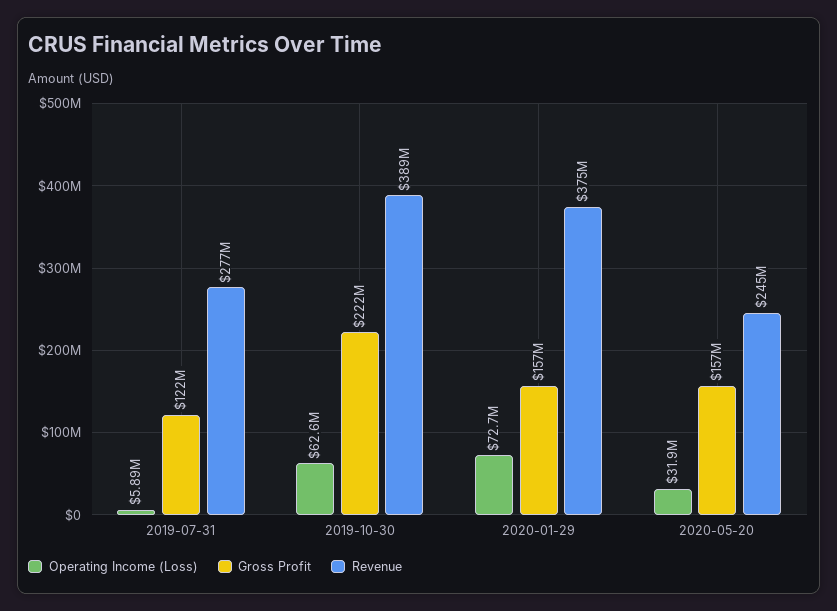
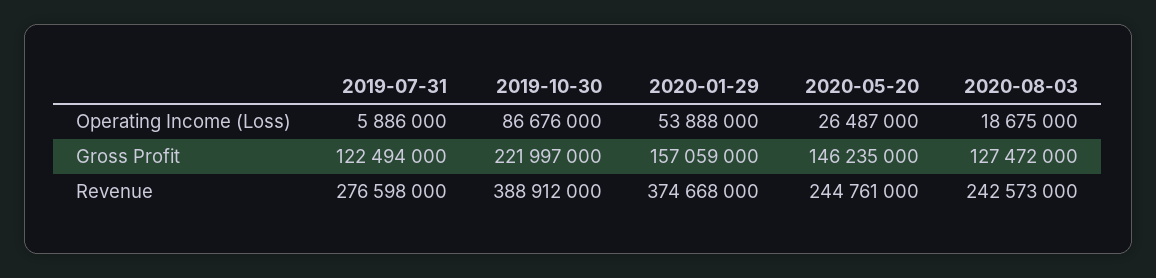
Operating Income (Loss), 2019-10-30: 62600000 -> 86676000
Operating Income (Loss), 2020-01-29: 72700000 -> 53888000
Operating Income (Loss), 2020-05-20: 31900000 -> 26487000
Gross Profit, 2020-05-20: 157000000 -> 146235000
Operating Income (Loss), 2020-08-03: none -> 18675000
Gross Profit, 2020-08-03: none -> 127472000
Revenue, 2020-08-03: none -> 242573000

